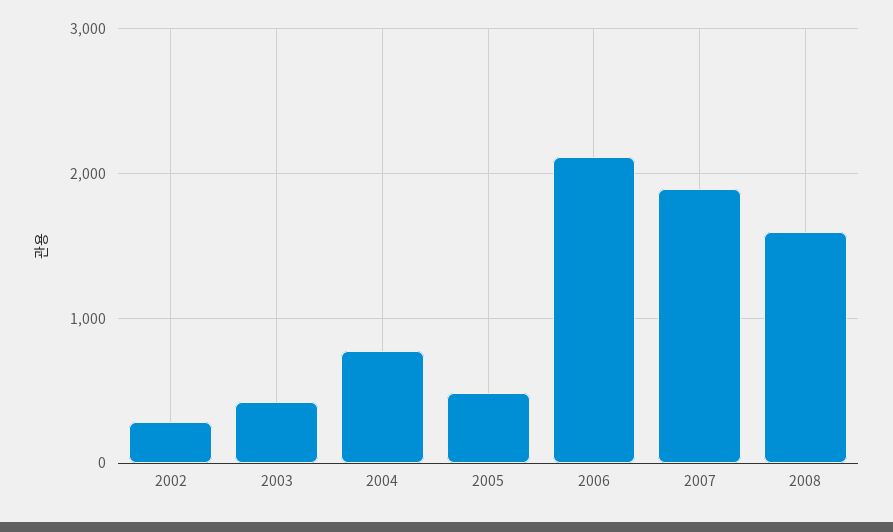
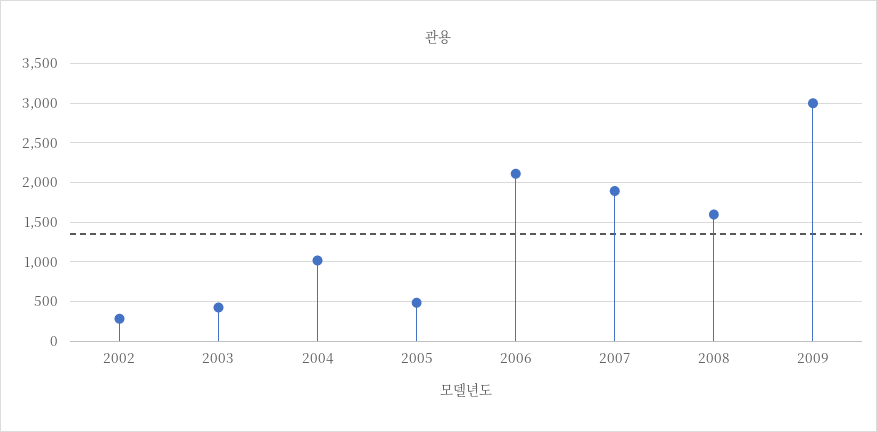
2004: 800 -> 1000
2009: none -> 3000

